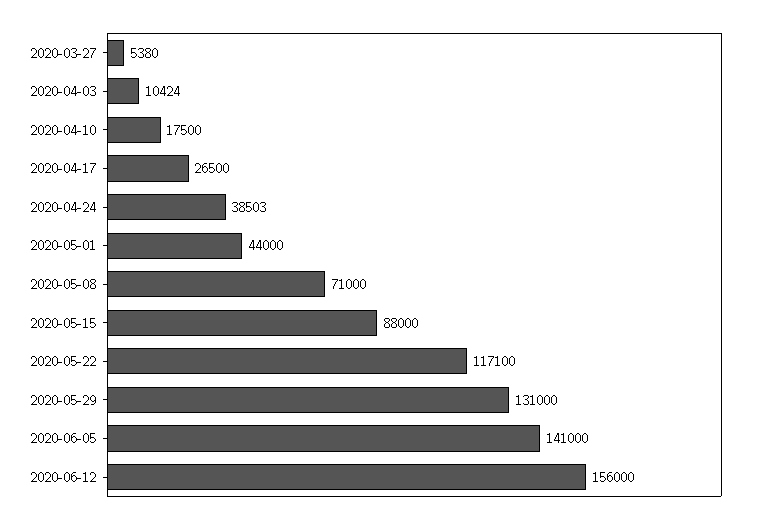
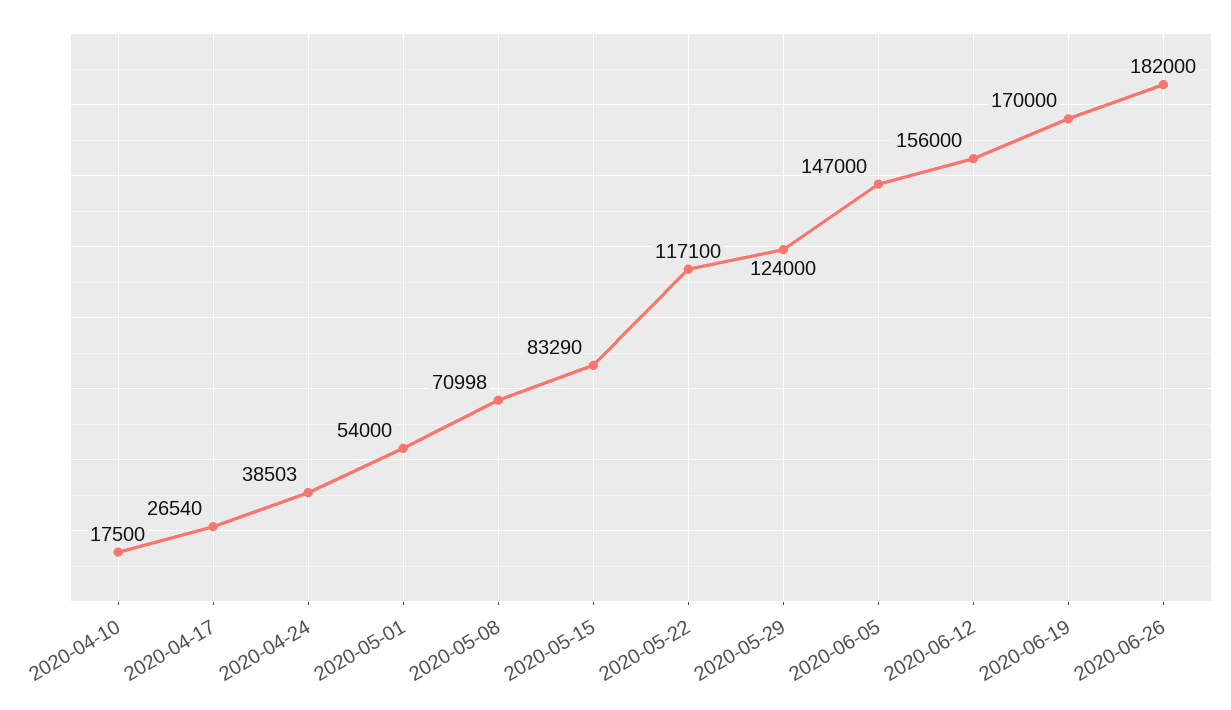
2020-03-27: 5380 -> none
2020-04-03: 10424 -> none
2020-04-17: 26500 -> 26540
2020-05-01: 44000 -> 54000
2020-05-08: 71000 -> 70998
2020-05-15: 88000 -> 83290
2020-05-29: 131000 -> 124000
2020-06-05: 141000 -> 147000
2020-06-19: none -> 170000
2020-06-26: none -> 182000

